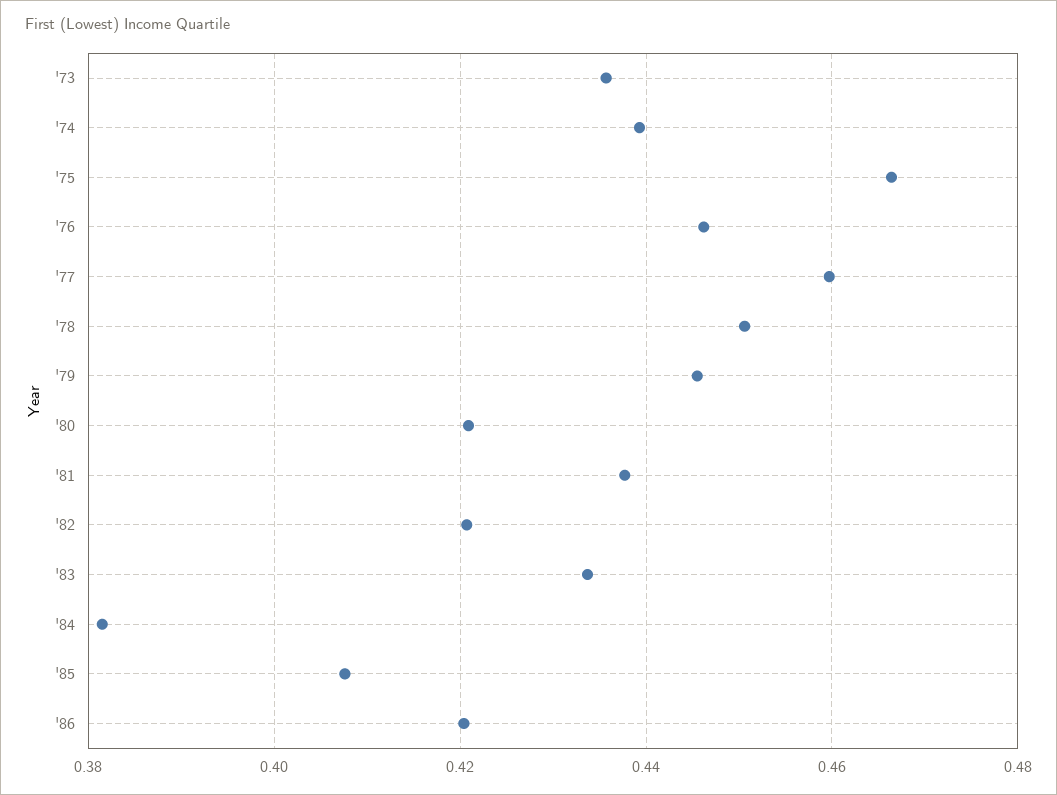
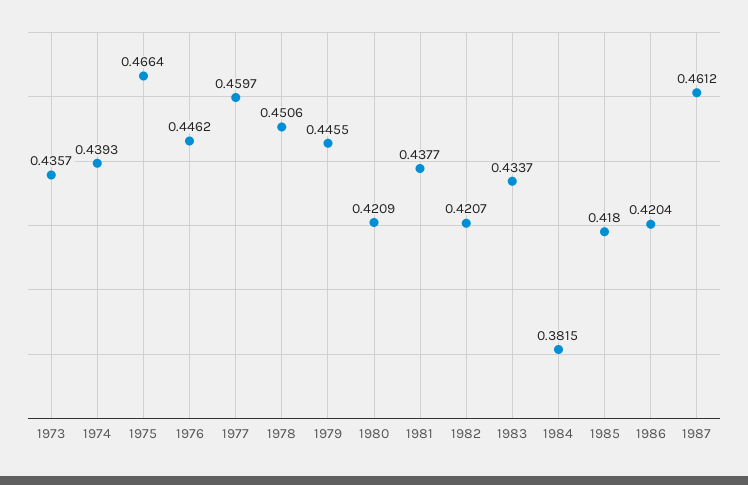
'85: 0.408 -> 0.418
1987: none -> 0.4612

